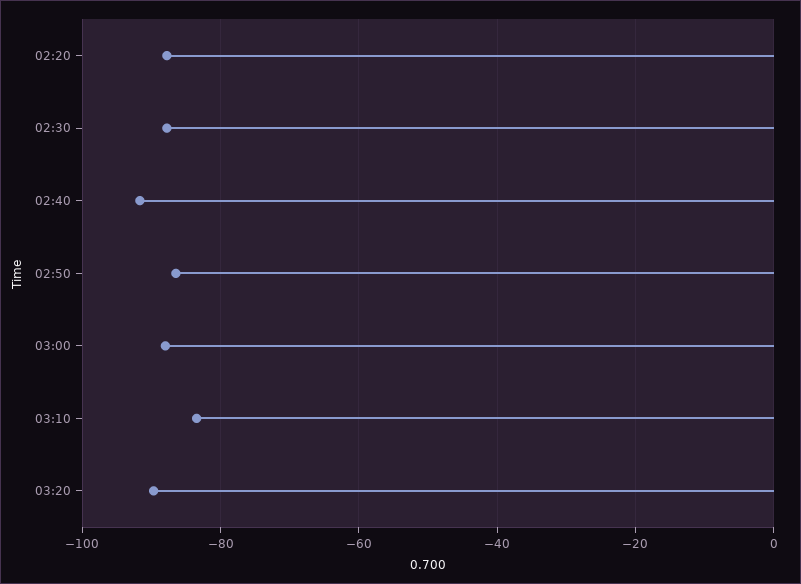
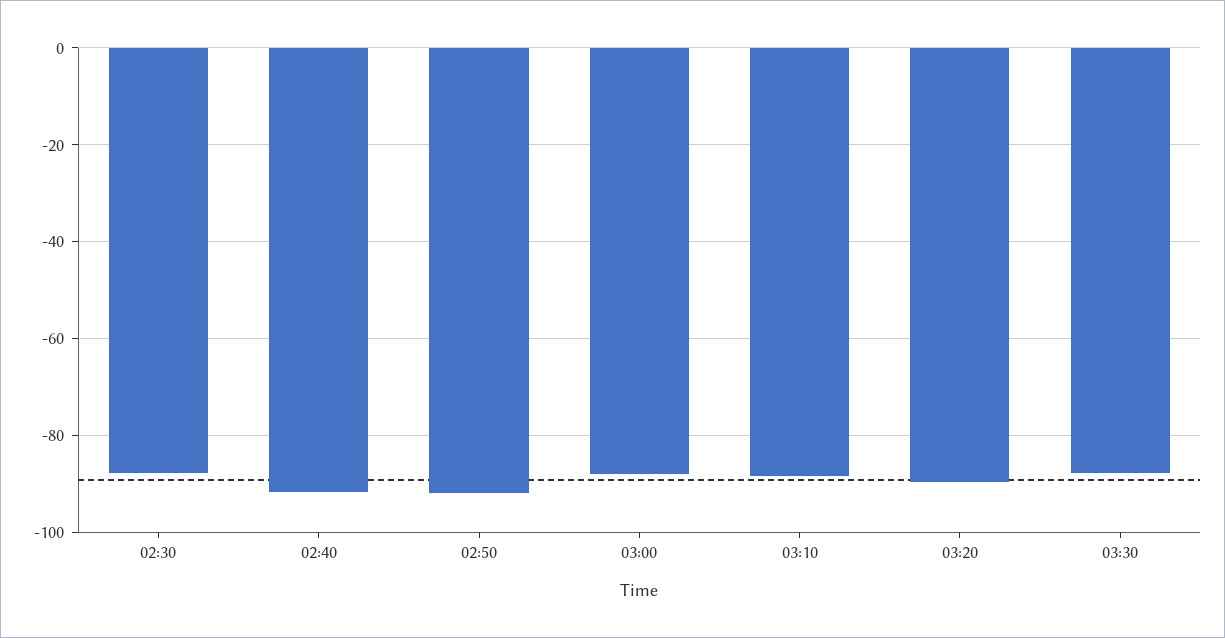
02:20: -88 -> none
02:50: -86 -> -92
03:10: -84 -> -88
03:30: none -> -88

